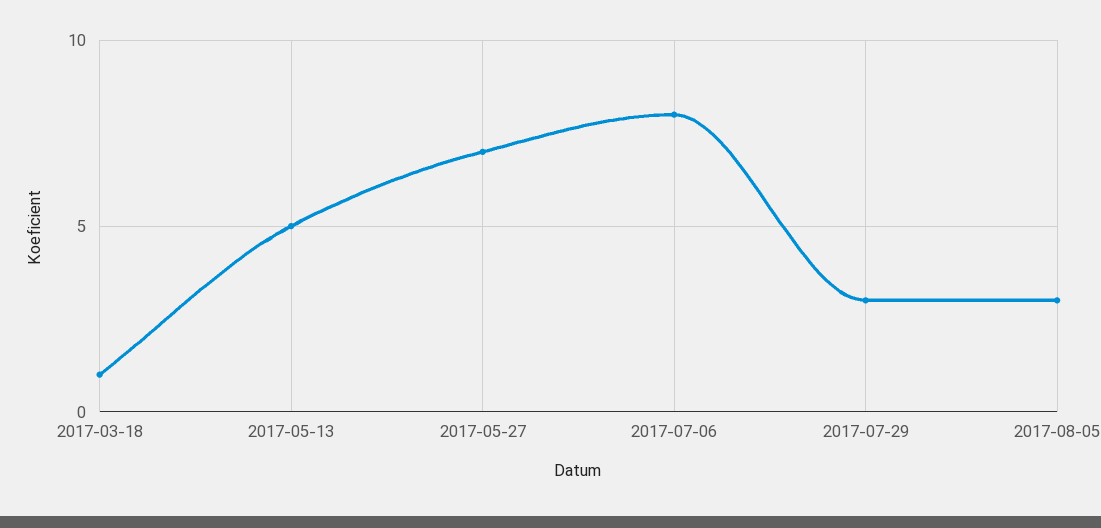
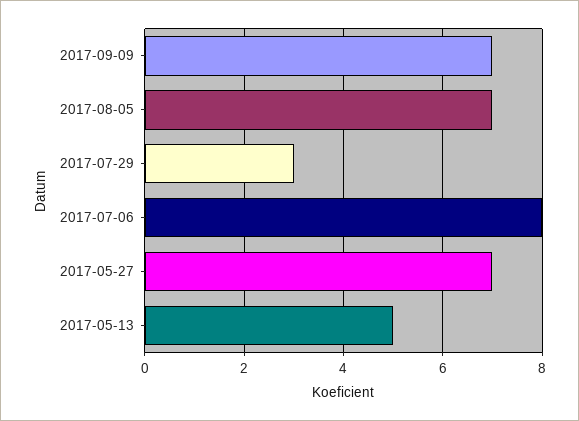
2017-03-18: 1 -> none
2017-08-05: 3 -> 7
2017-09-09: none -> 7

